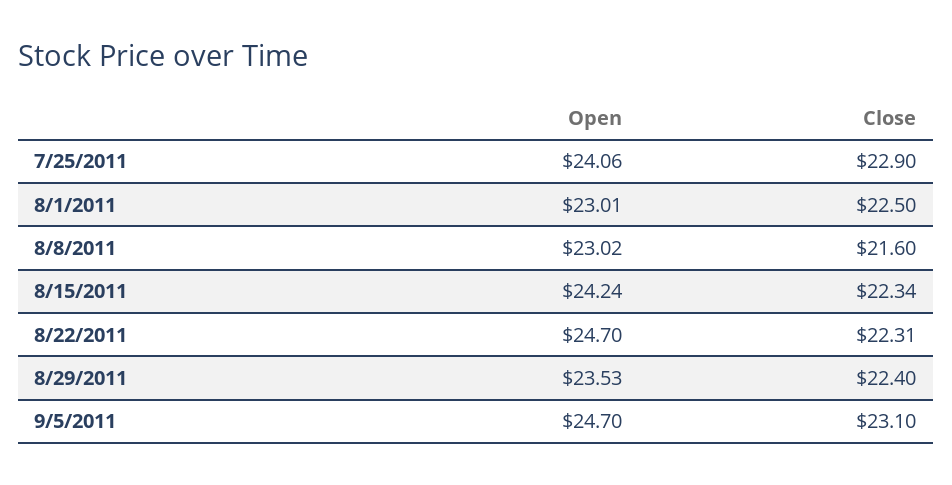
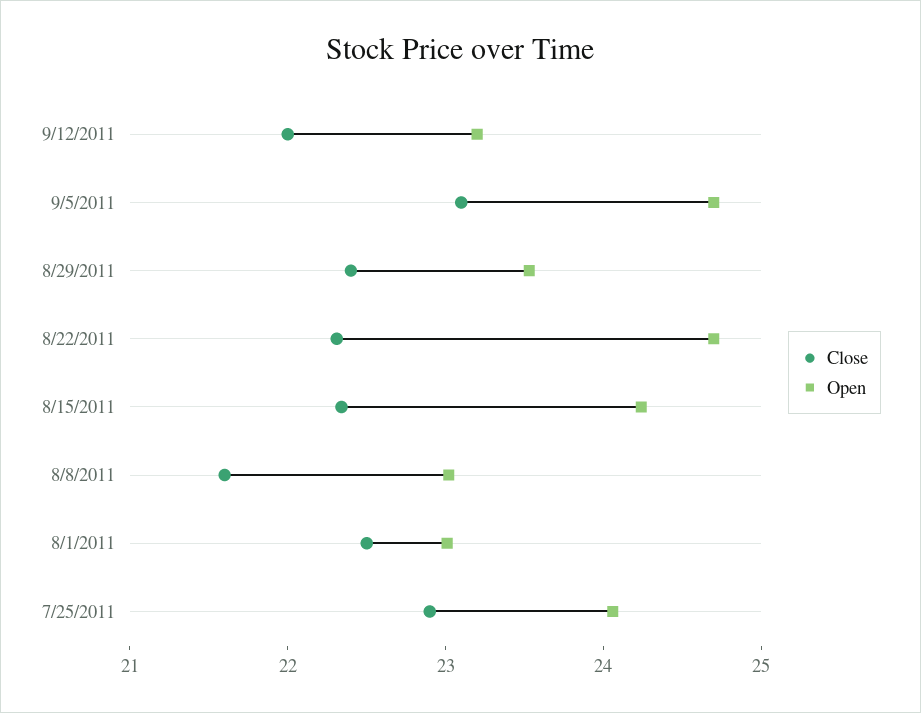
Close, 9/12/2011: none -> 22
Open, 9/12/2011: none -> 23.2

